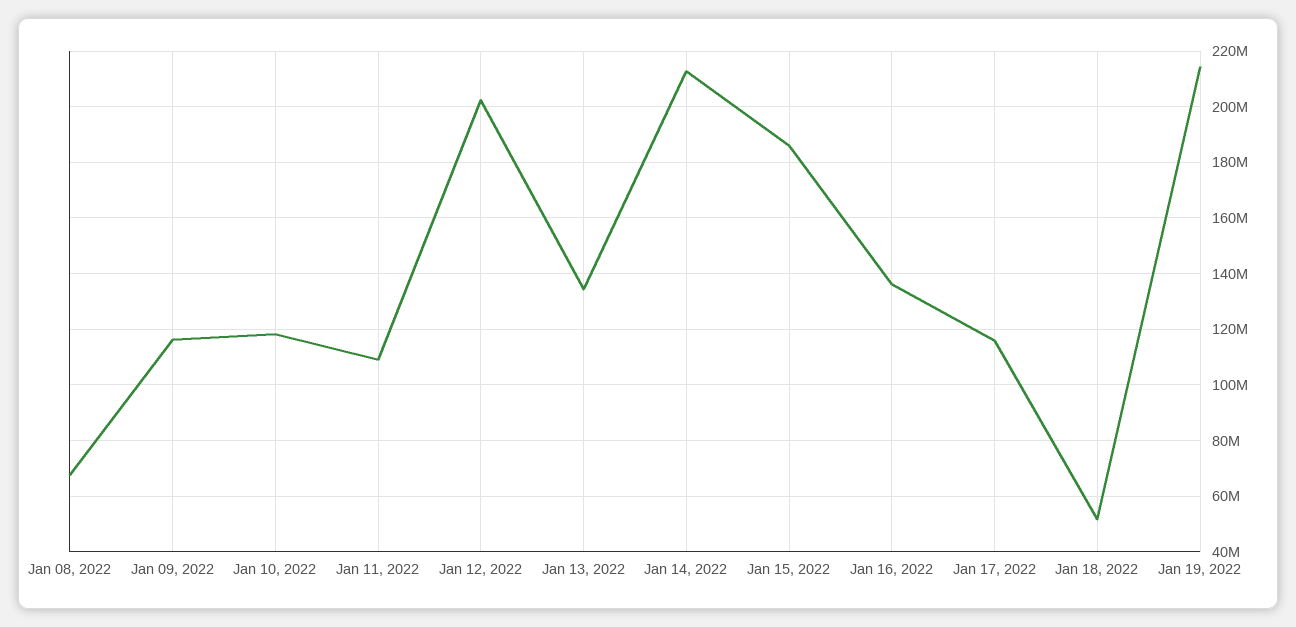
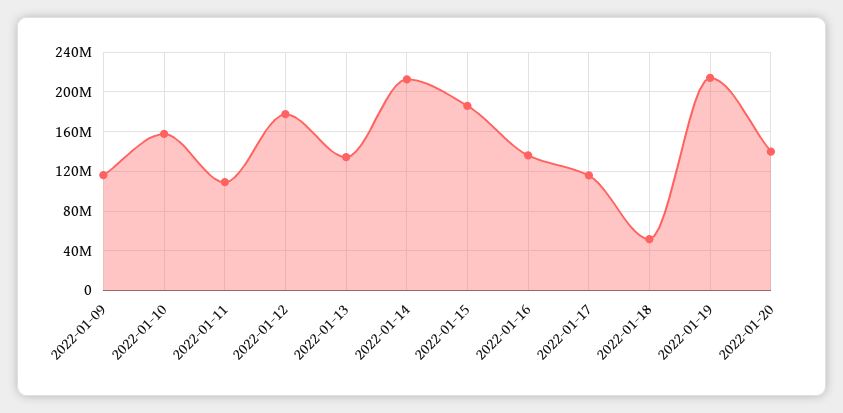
Jan 08, 2022: 67500000 -> none
Jan 10, 2022: 117500000 -> 160000000
Jan 12, 2022: 202500000 -> 180000000
2022-01-20: none -> 140000000

